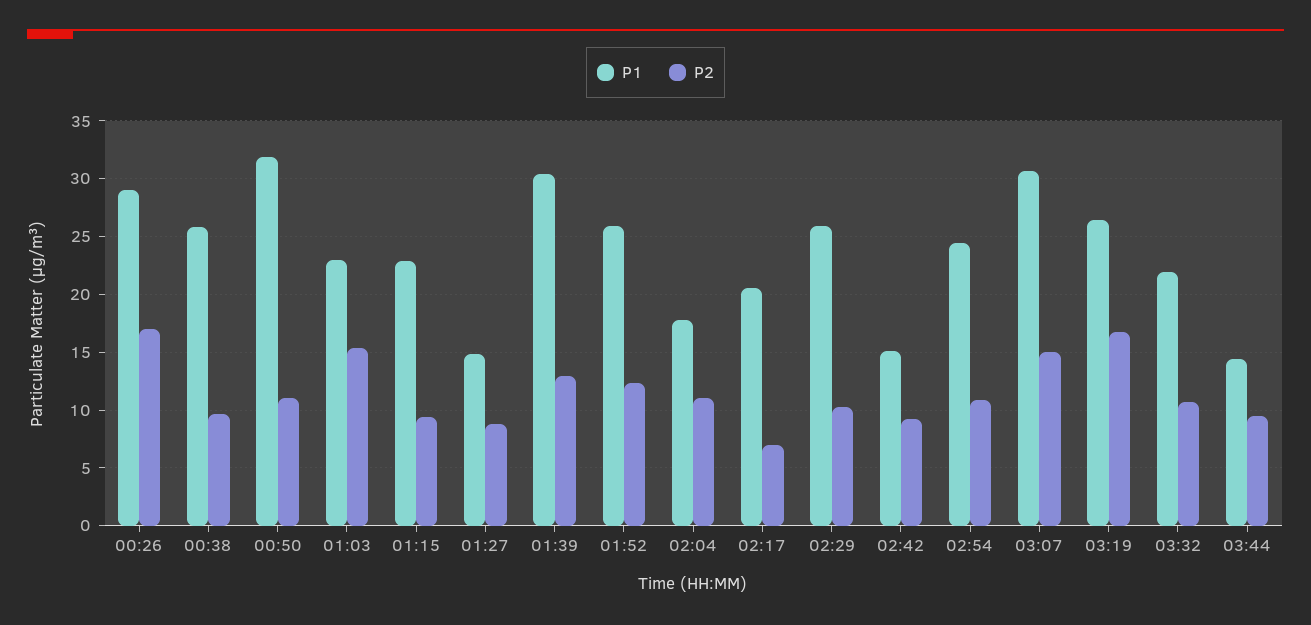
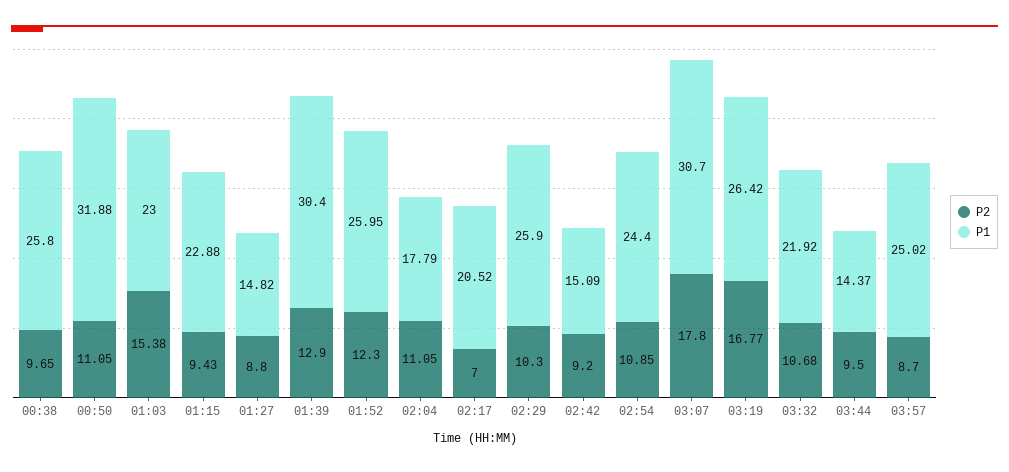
P1, 00:26: 29 -> none
P2, 00:26: 17 -> none
P2, 03:07: 15 -> 17.8
P2, 03:57: none -> 8.7
P1, 03:57: none -> 25.02

